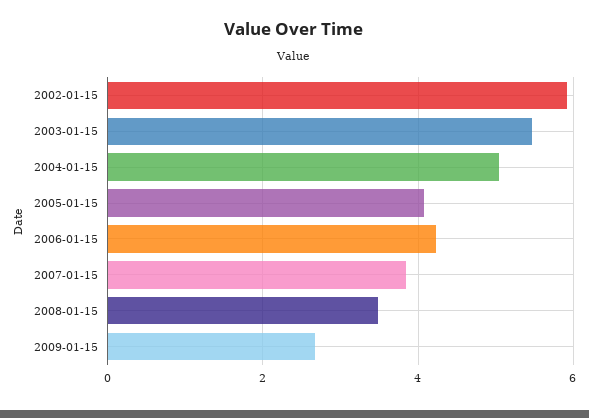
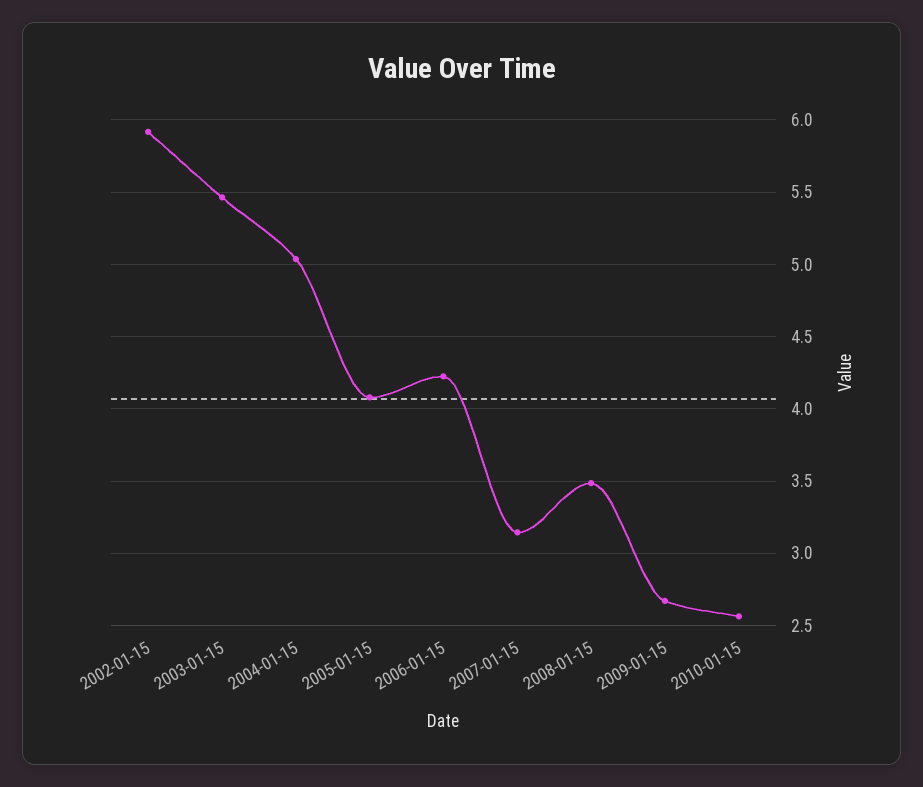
2007-01-15: 3.8 -> 3.15
2010-01-15: none -> 2.55

